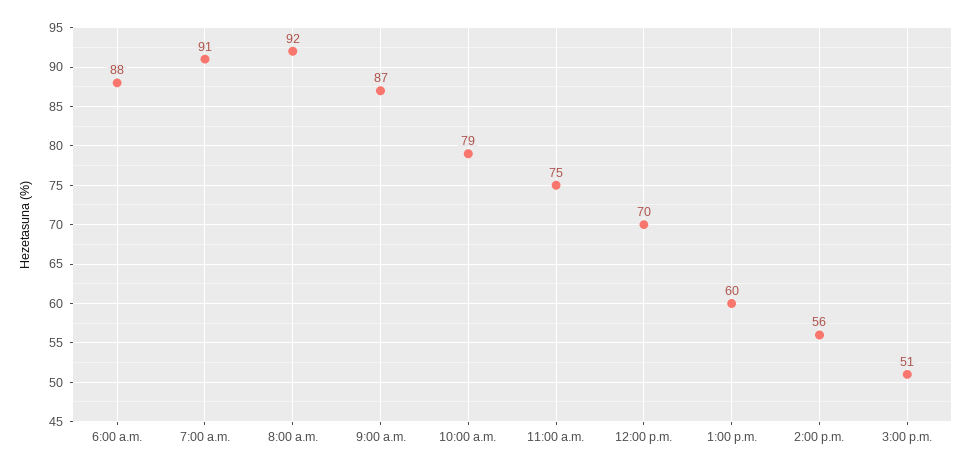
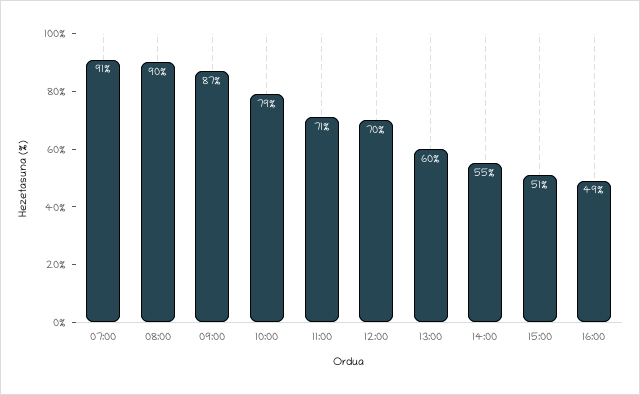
6:00 a.m.: 88 -> none
8:00 a.m.: 92 -> 90
11:00 a.m.: 75 -> 71
2:00 p.m.: 56 -> 55
16:00: none -> 49

